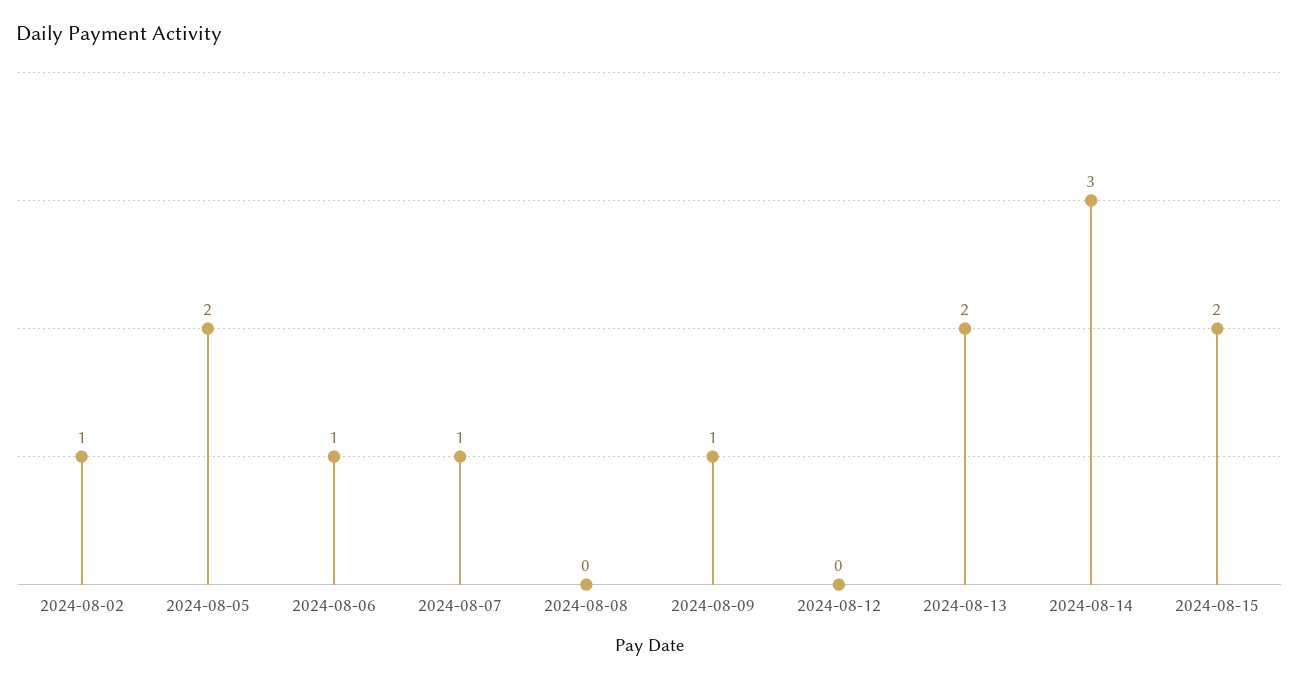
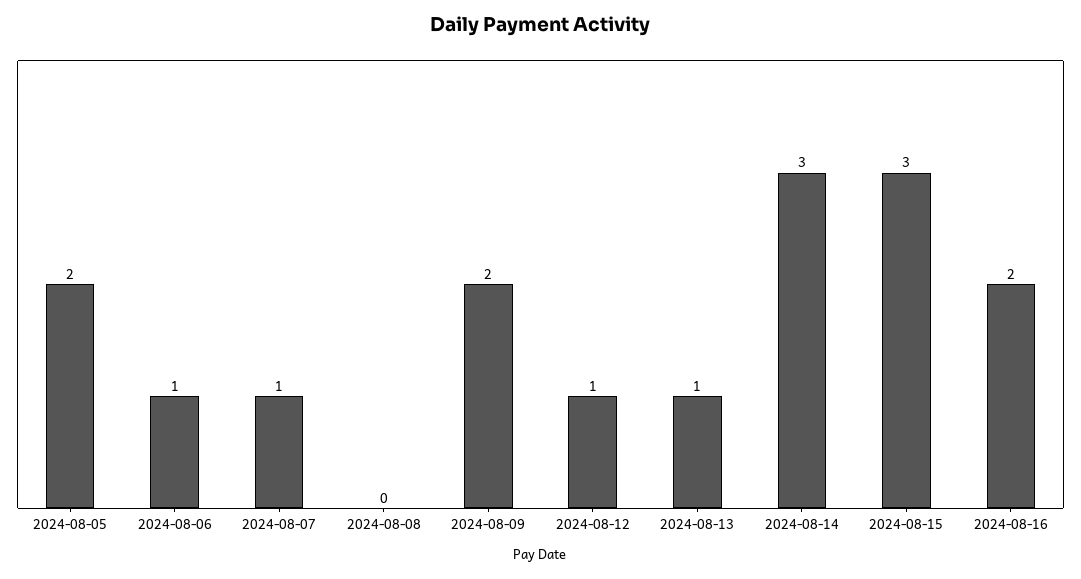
2024-08-02: 1 -> none
2024-08-09: 1 -> 2
2024-08-12: 0 -> 1
2024-08-13: 2 -> 1
2024-08-15: 2 -> 3
2024-08-16: none -> 2

